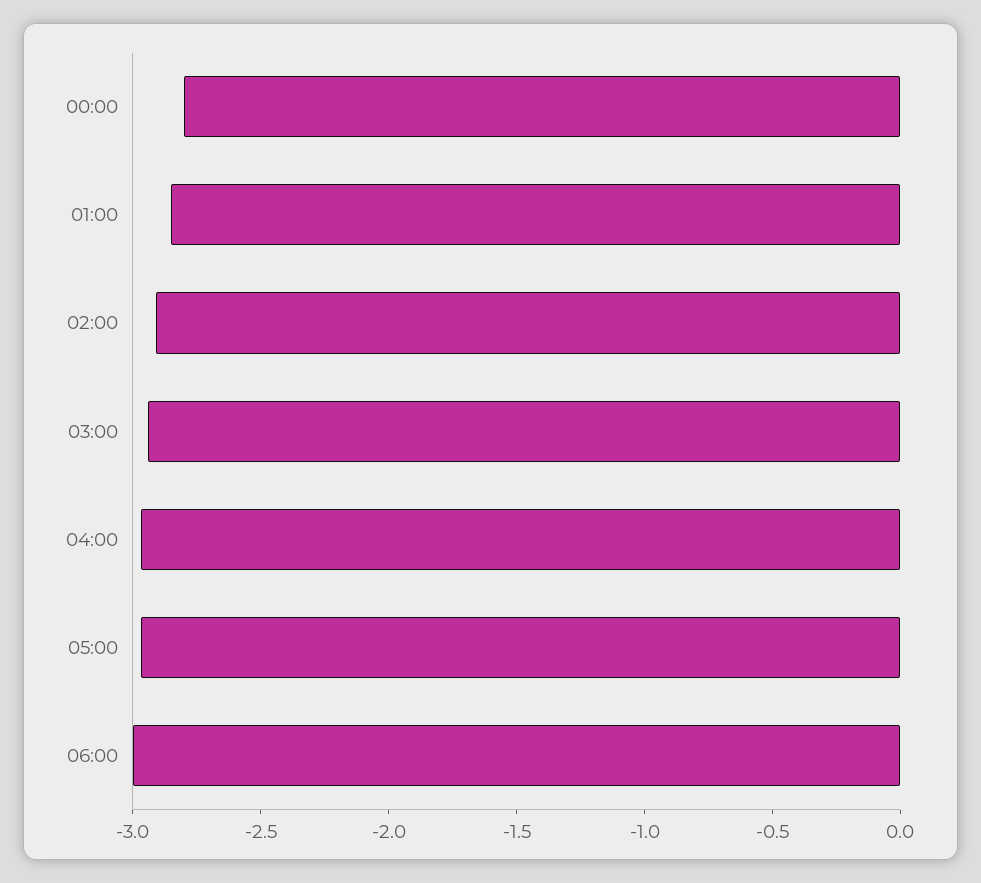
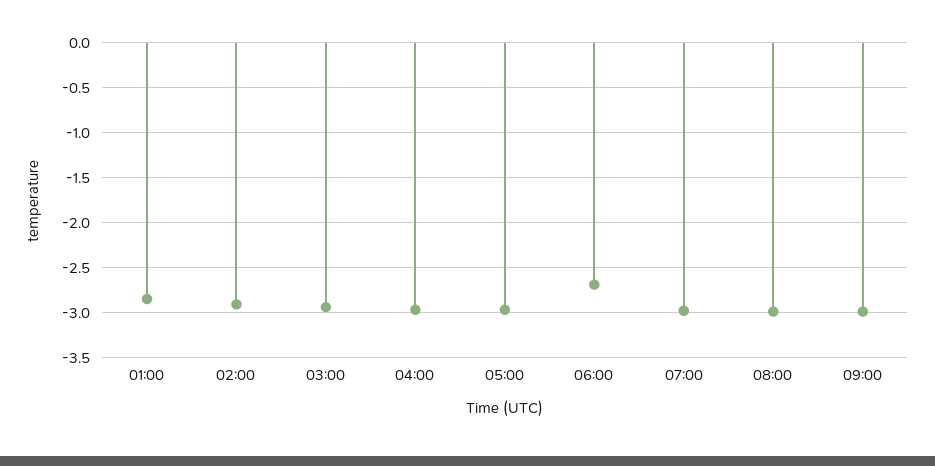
00:00: -2.8 -> none
06:00: -3 -> -2.7
07:00: none -> -3
08:00: none -> -3
09:00: none -> -3

